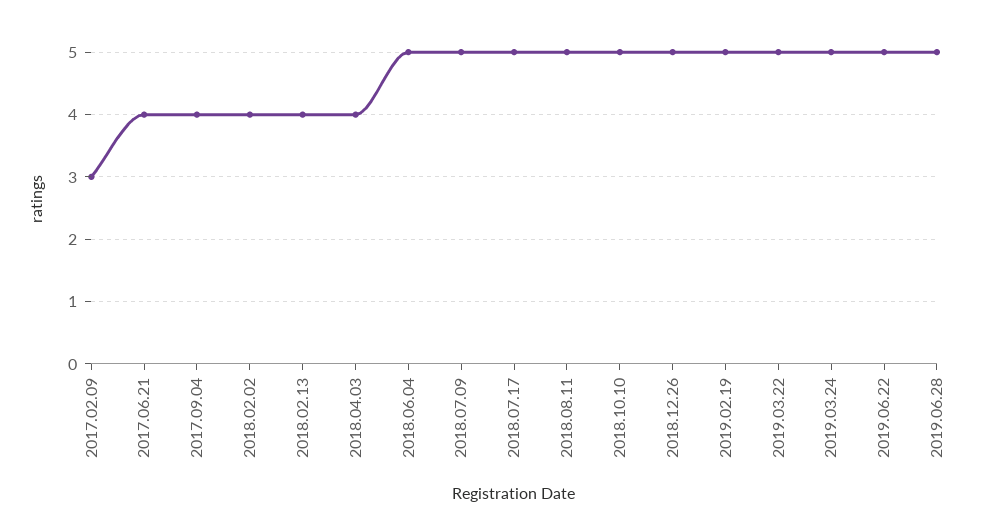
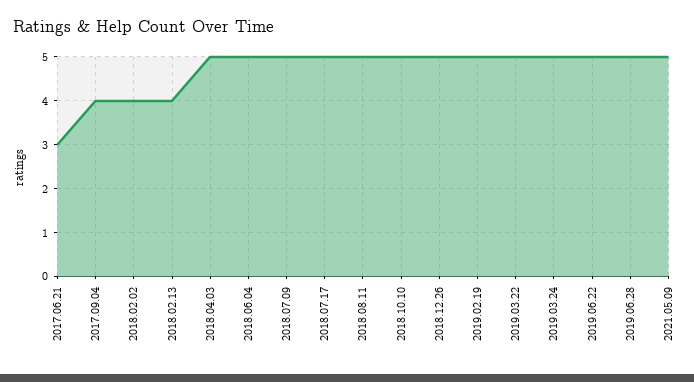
2017.02.09: 3 -> none
2017.06.21: 4 -> 3
2018.04.03: 4 -> 5
2021.05.09: none -> 5

